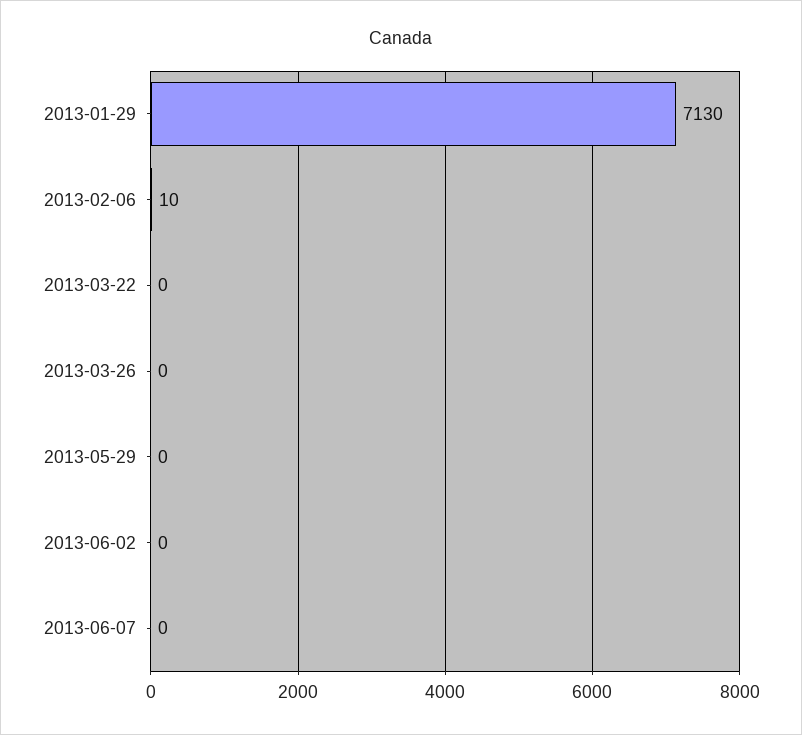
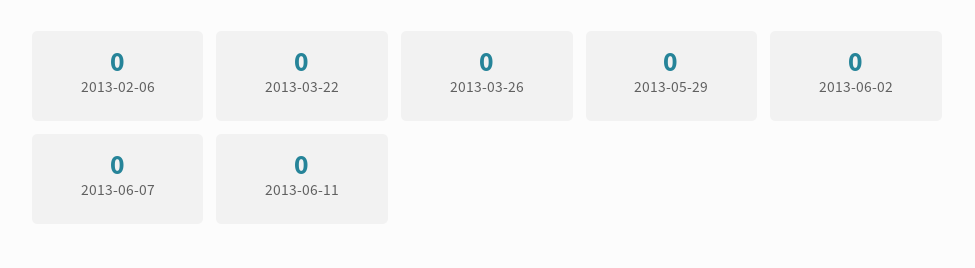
2013-01-29: 7130 -> none
2013-02-06: 10 -> 0
2013-06-11: none -> 0

